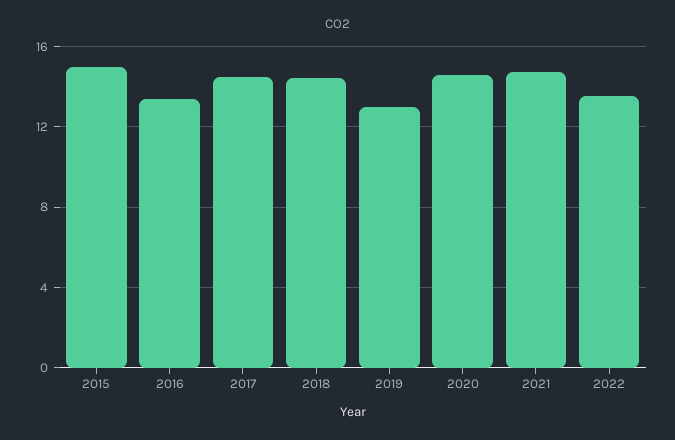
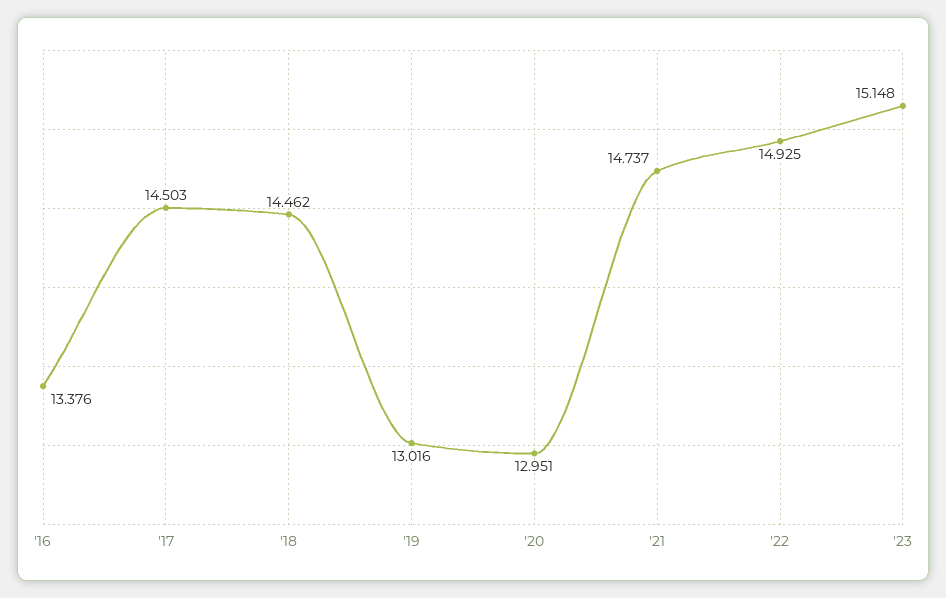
2015: 15 -> none
2020: 14.5 -> 12.951
2022: 13.5 -> 14.925
'23: none -> 15.148

